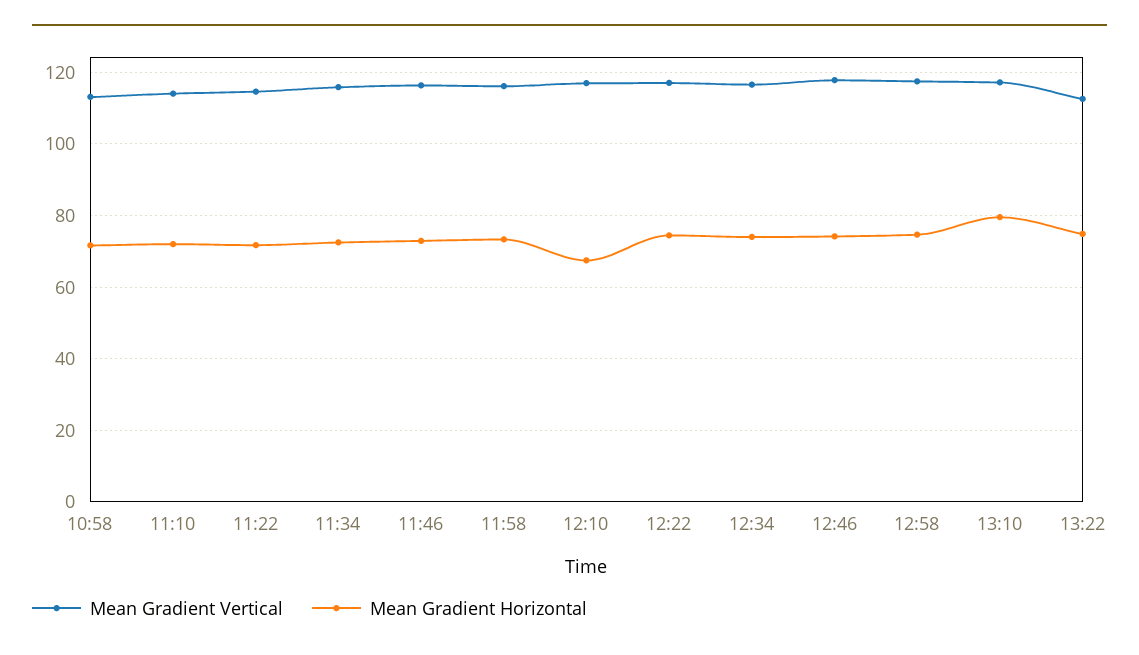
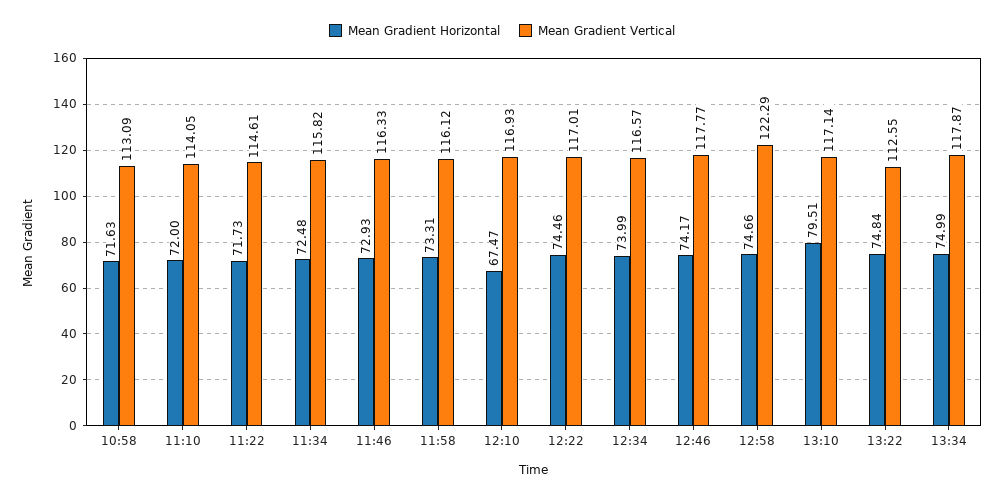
Mean Gradient Vertical, 12:58: 118 -> 122.29
Mean Gradient Horizontal, 13:34: none -> 74.99
Mean Gradient Vertical, 13:34: none -> 117.87

